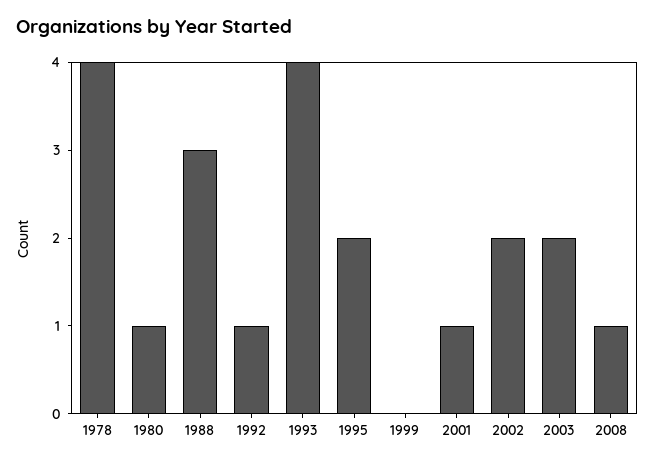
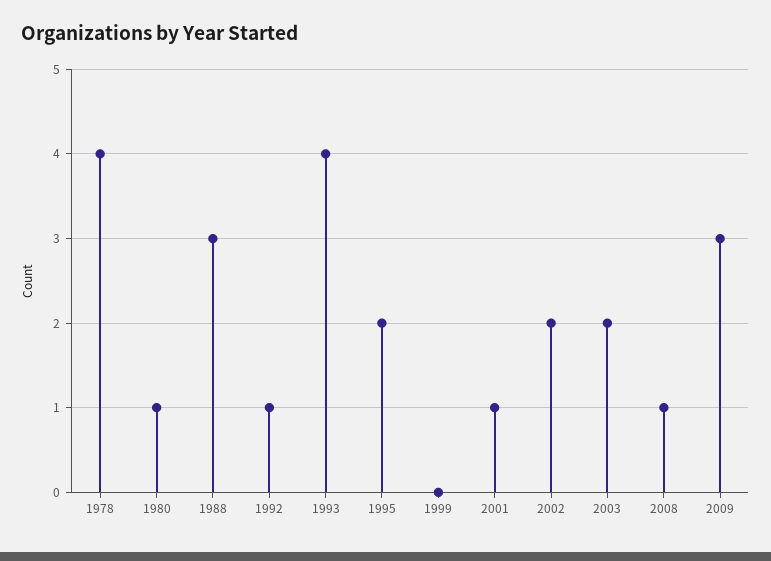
2009: none -> 3

